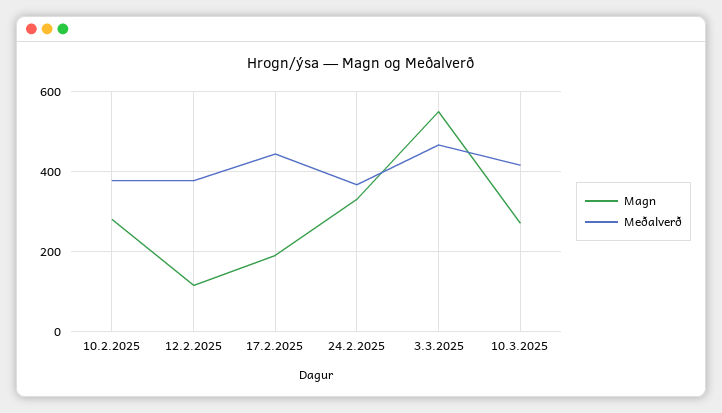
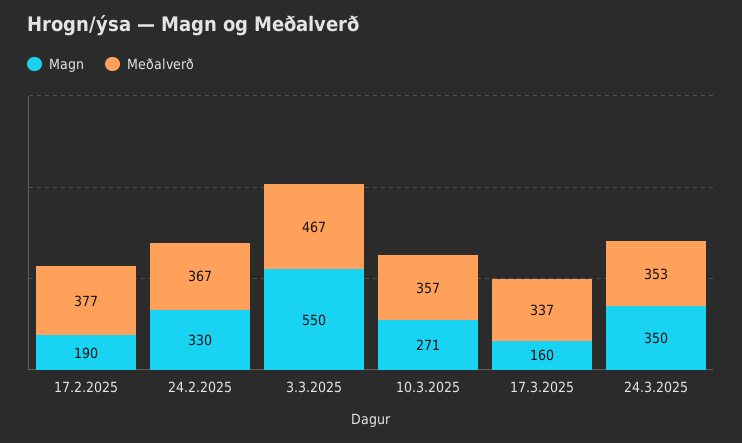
Magn, 10.2.2025: 280 -> none
Meðalverð, 10.2.2025: 380 -> none
Magn, 12.2.2025: 120 -> none
Meðalverð, 12.2.2025: 380 -> none
Meðalverð, 17.2.2025: 440 -> 377
Meðalverð, 10.3.2025: 420 -> 357
Magn, 17.3.2025: none -> 160
Meðalverð, 17.3.2025: none -> 337
Magn, 24.3.2025: none -> 350
Meðalverð, 24.3.2025: none -> 353

